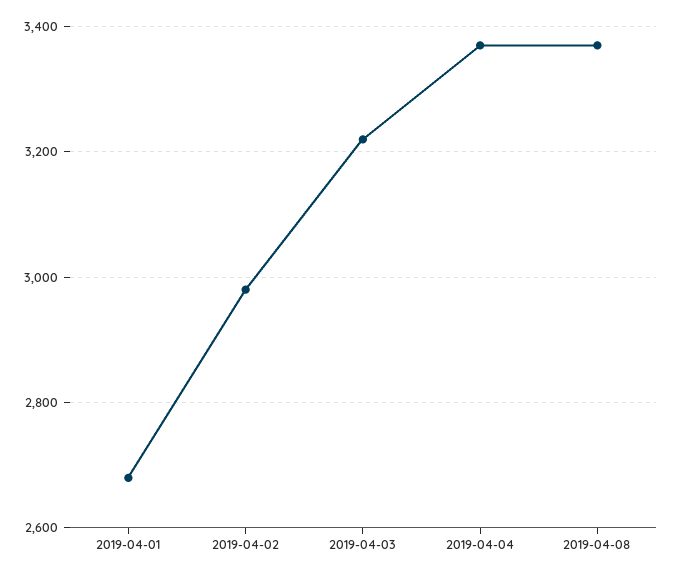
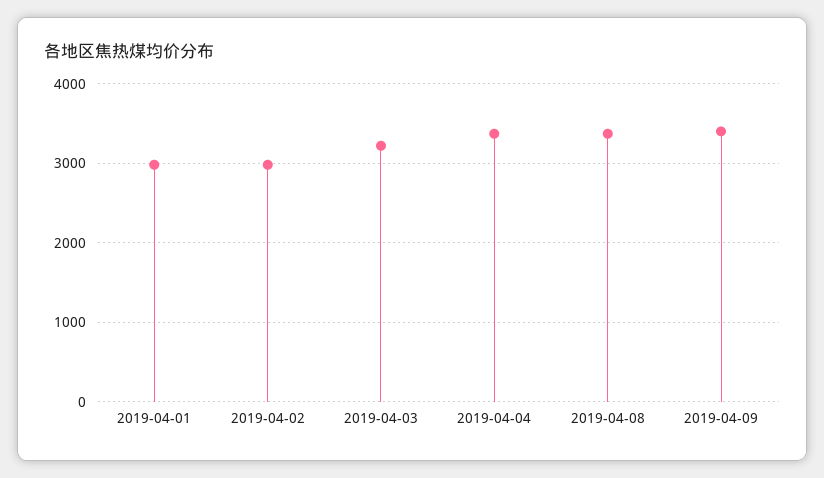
2019-04-01: 2680 -> 3000
2019-04-09: none -> 3400

